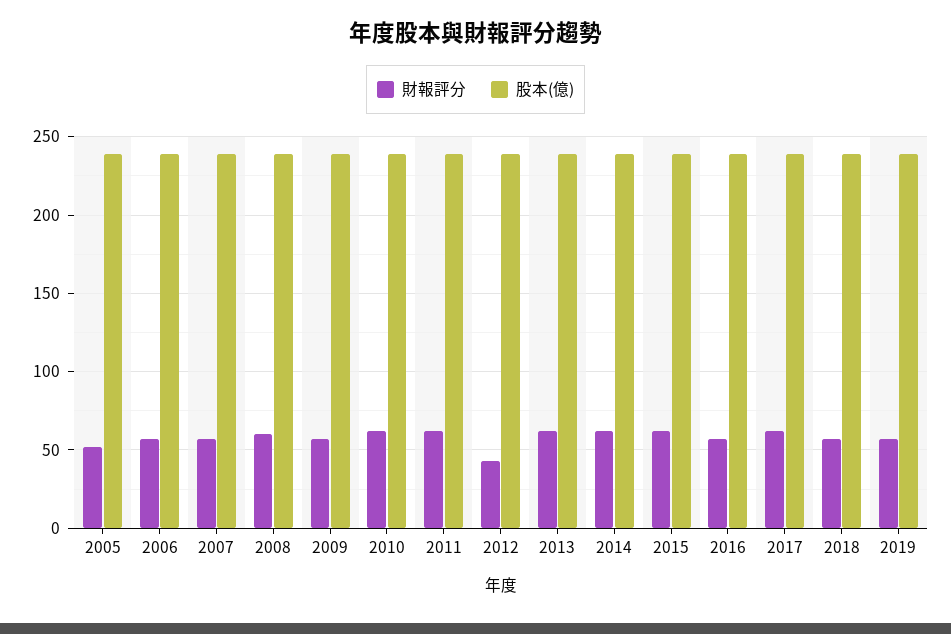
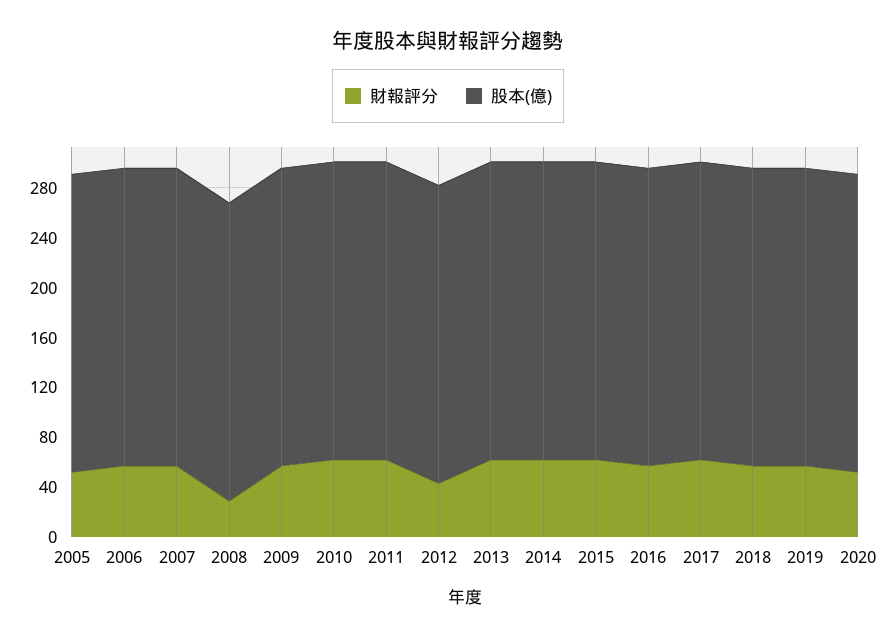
財報評分, 2008: 60 -> 30
財報評分, 2020: none -> 50
股本(億), 2020: none -> 240

